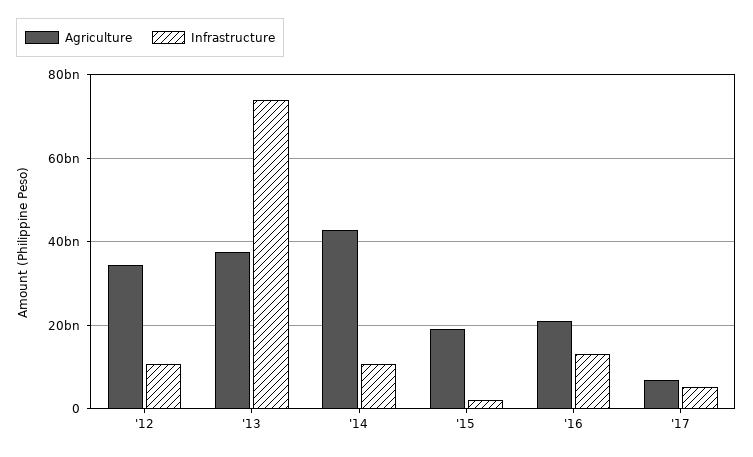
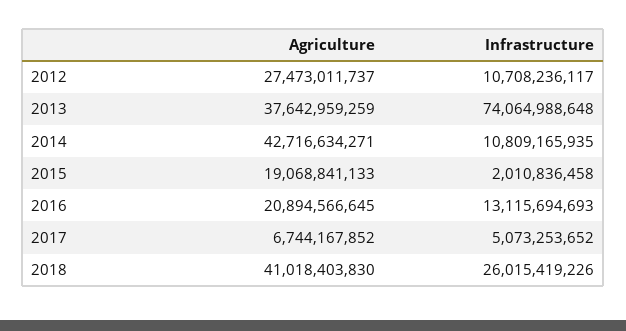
Agriculture, '12: 34000000000 -> 27473011737
Agriculture, 2018: none -> 41018403830
Infrastructure, 2018: none -> 26015419226

